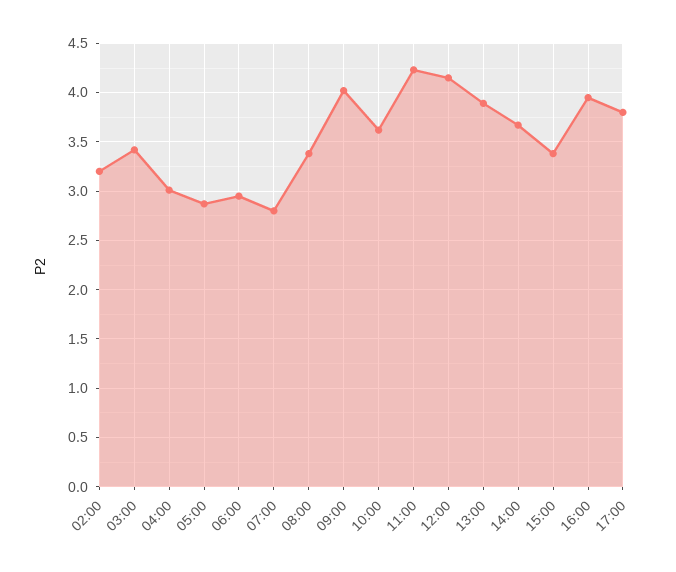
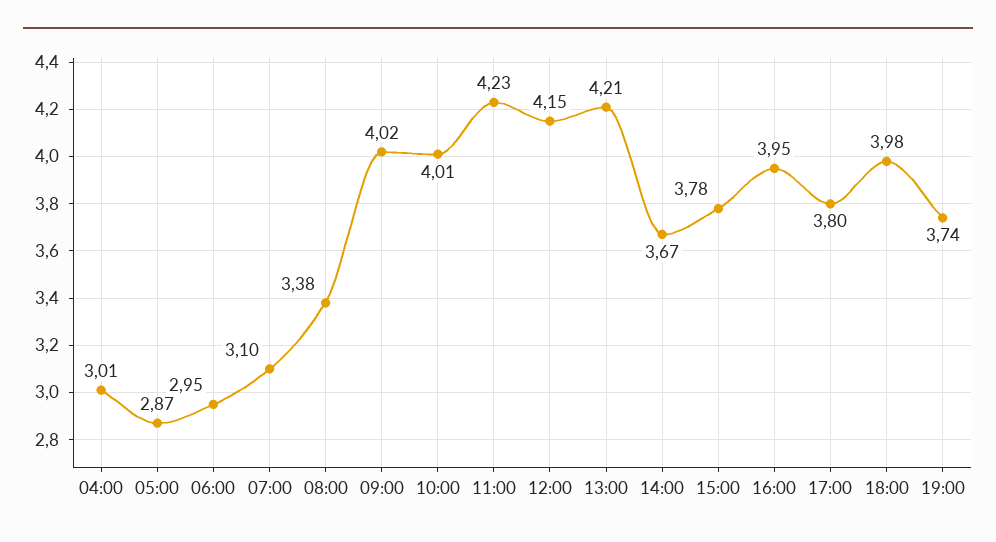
02:00: 3.2 -> none
03:00: 3.4 -> none
07:00: 2.8 -> 3.1
10:00: 3.6 -> 4.01
13:00: 3.9 -> 4.21
15:00: 3.4 -> 3.78
18:00: none -> 3.98
19:00: none -> 3.74

